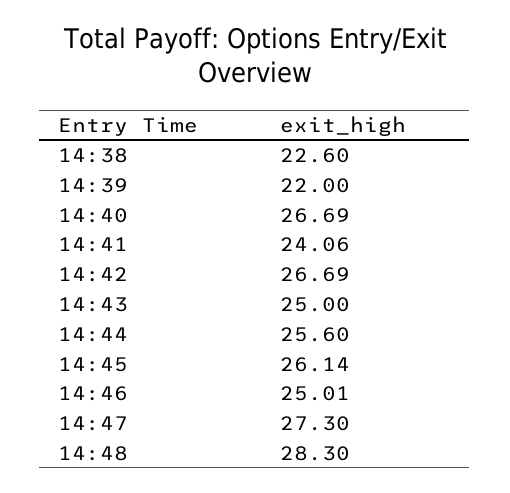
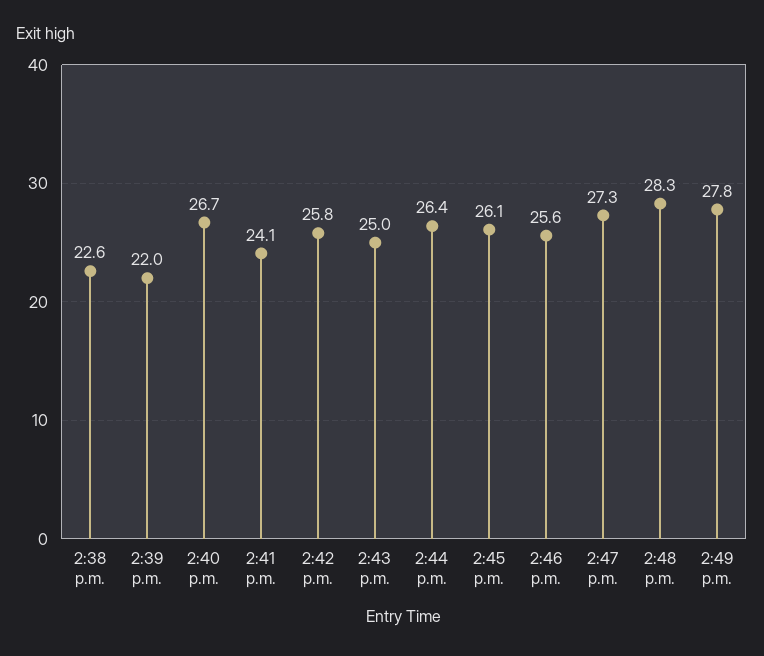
14:42: 26.69 -> 25.8
14:44: 25.6 -> 26.4
14:46: 25.01 -> 25.6
2:49 p.m.: none -> 27.8

